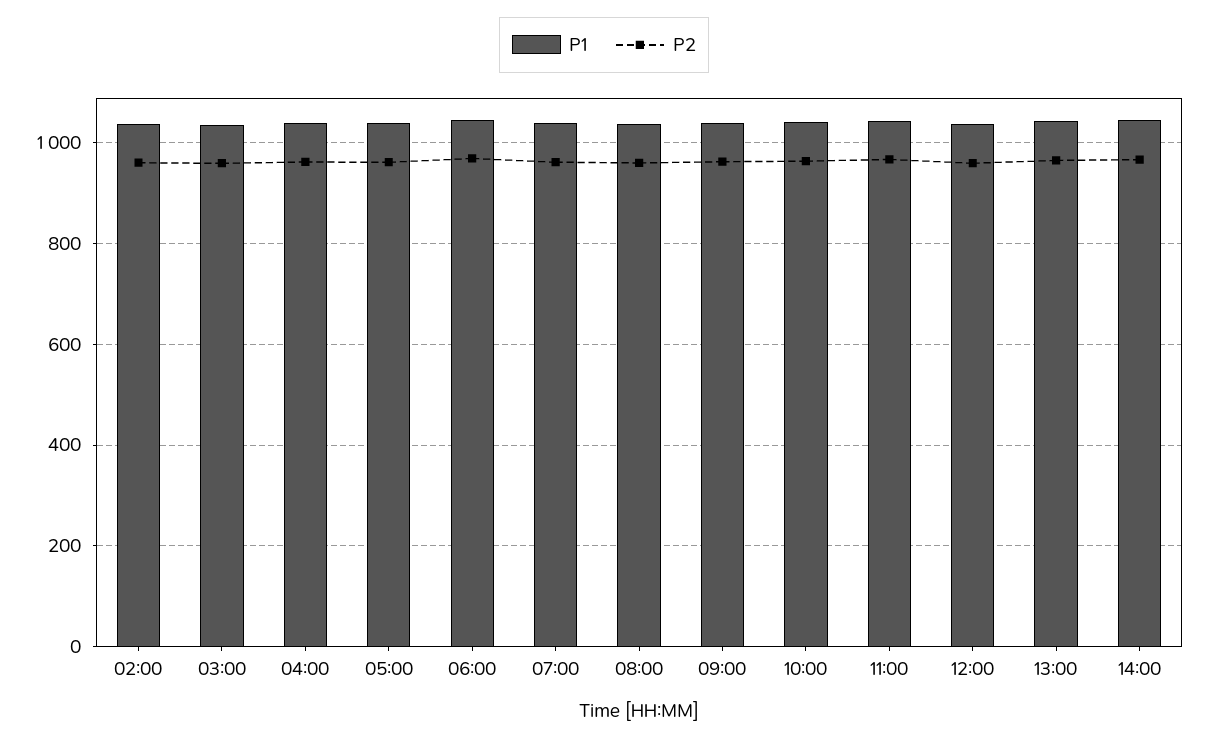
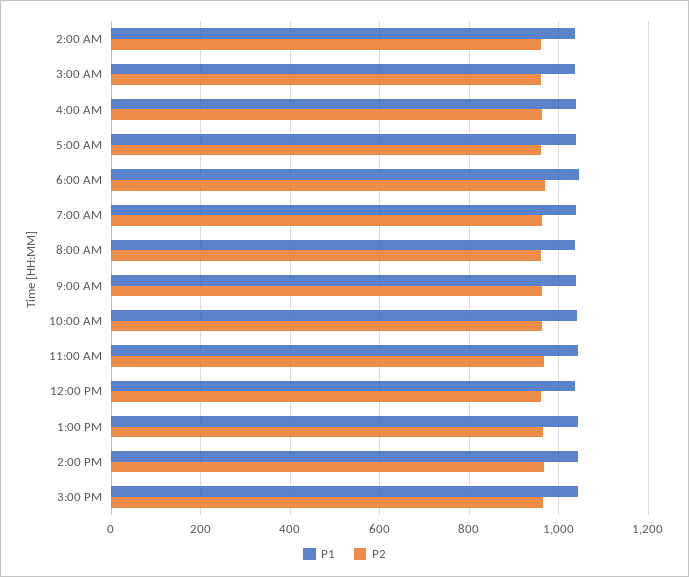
P1, 3:00 PM: none -> 1040
P2, 3:00 PM: none -> 960

